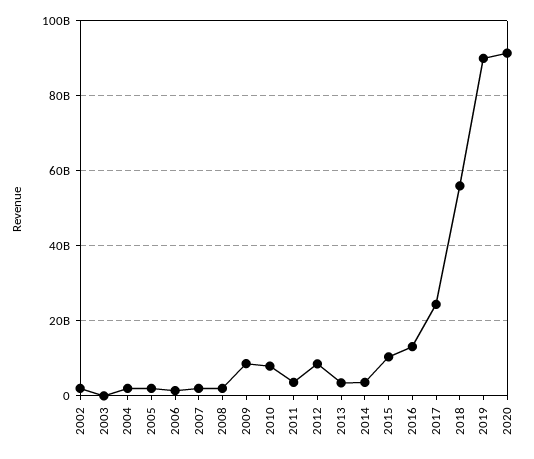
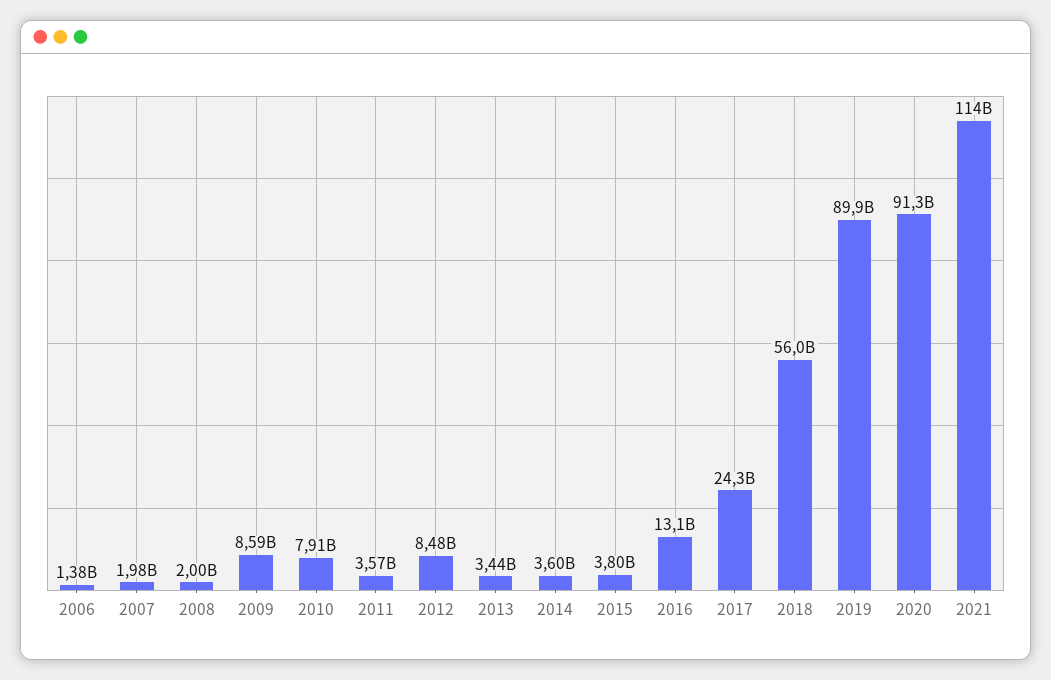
2002: 2000000000 -> none
2003: 0 -> none
2004: 2000000000 -> none
2005: 2000000000 -> none
2015: 10000000000 -> 3800000000
2021: none -> 114000000000

